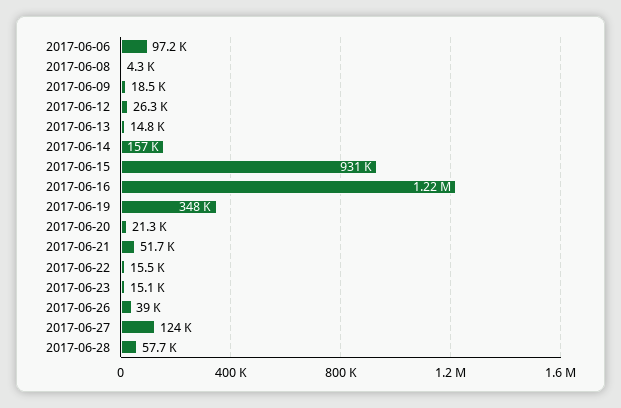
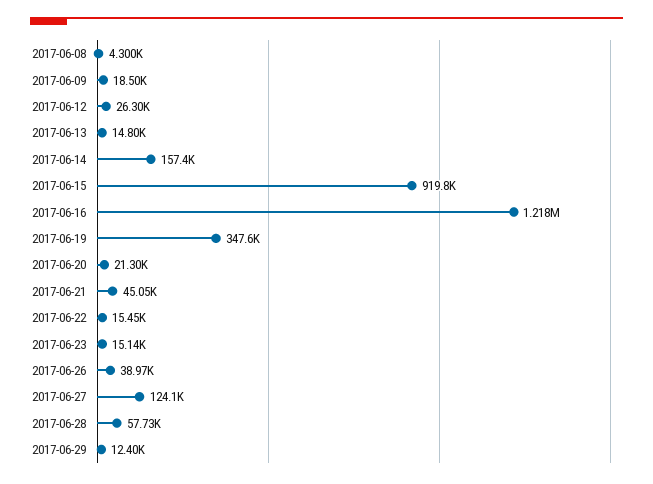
2017-06-06: 97200 -> none
2017-06-15: 931000 -> 919800
2017-06-21: 51700 -> 45050
2017-06-29: none -> 12400

